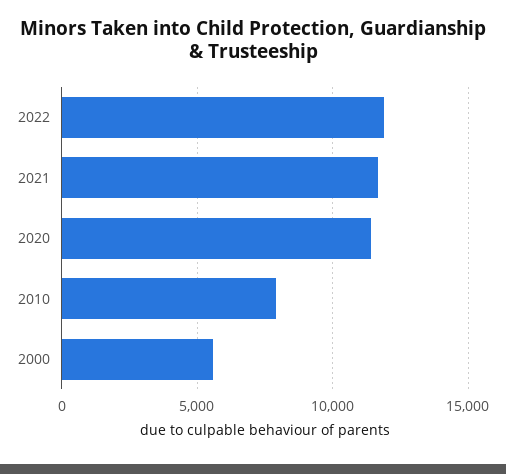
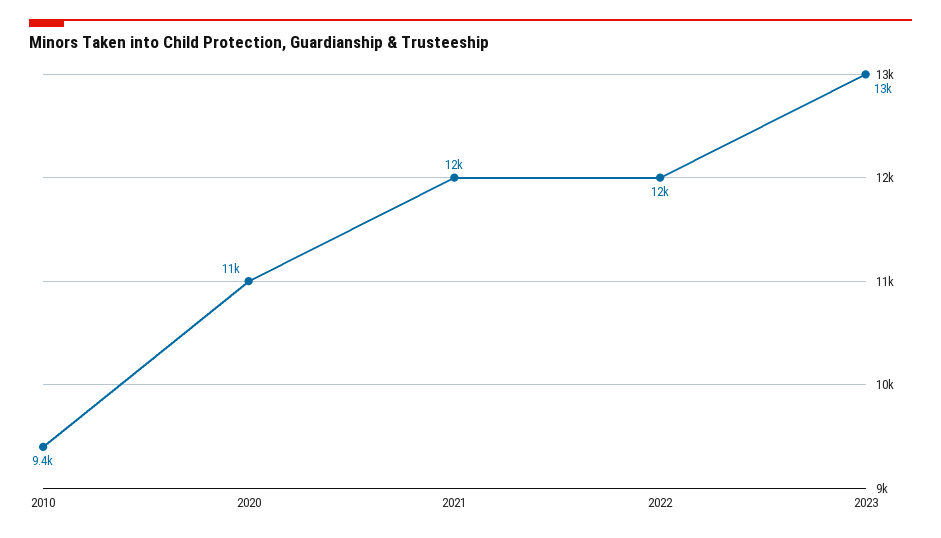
2010: 8000 -> 9400
2000: 5500 -> none
2023: none -> 13000

